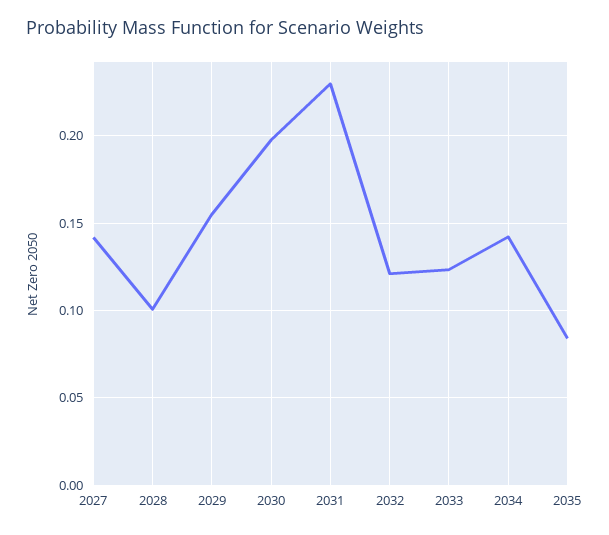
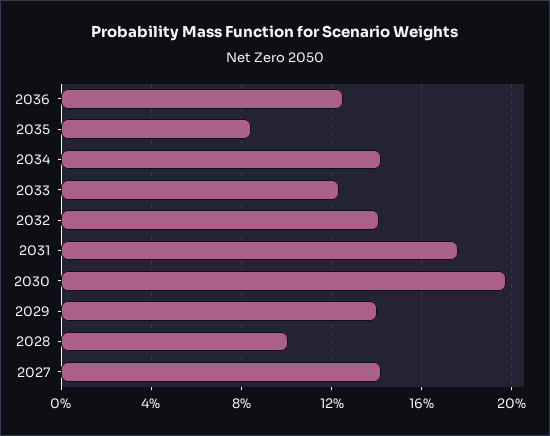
2029: 0.155 -> 0.14
2031: 0.23 -> 0.175
2032: 0.12 -> 0.14
2036: none -> 0.125

